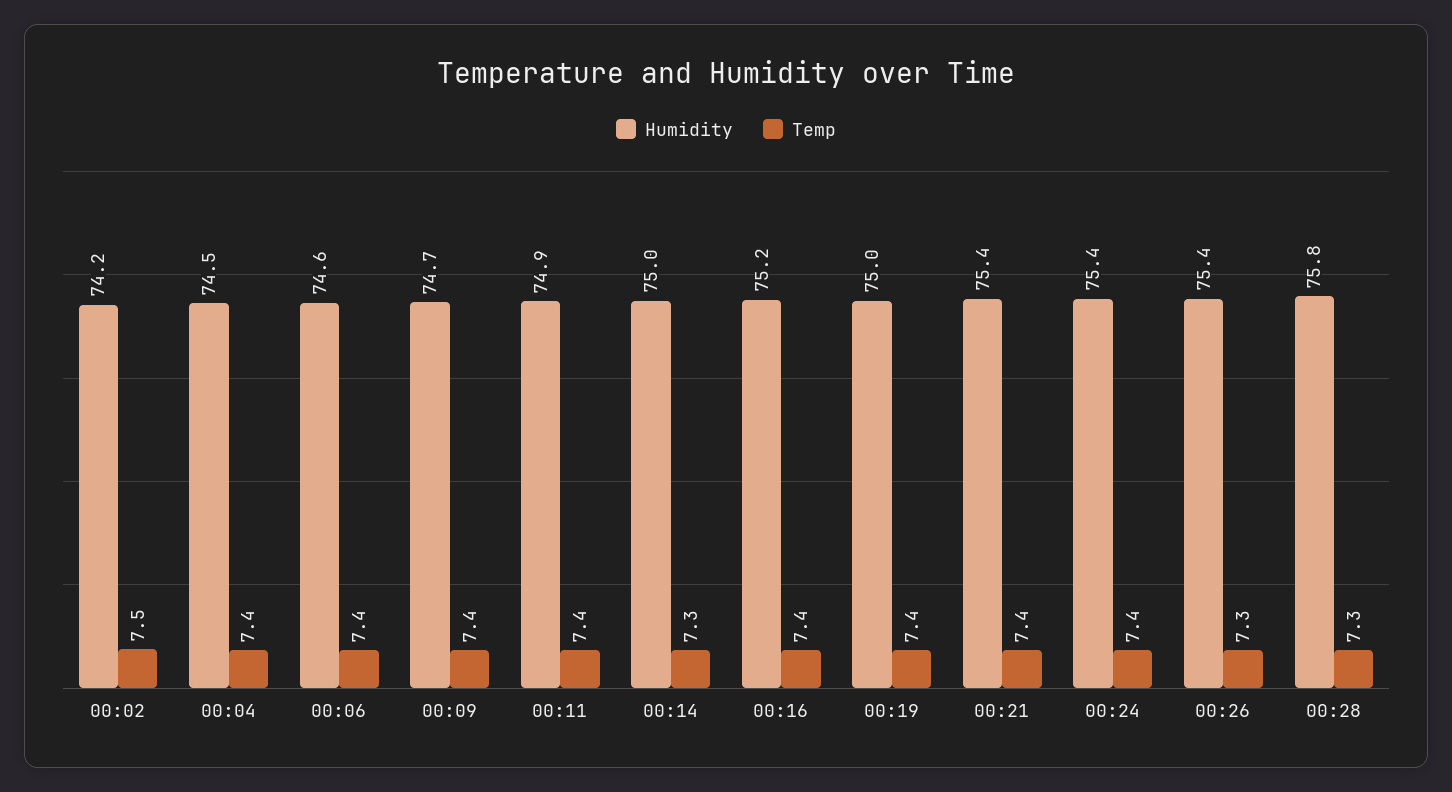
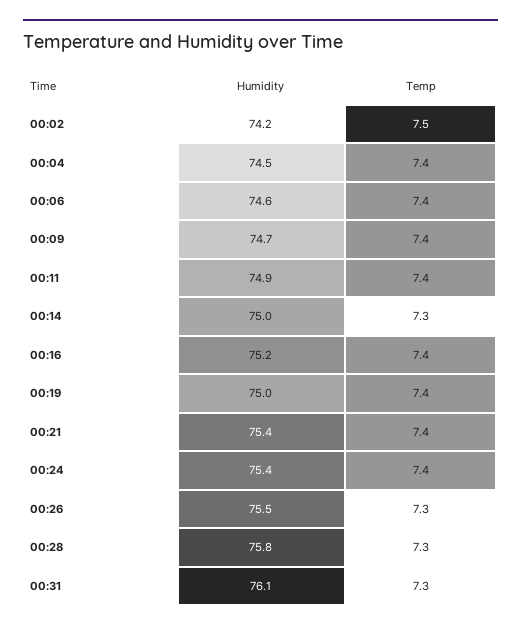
Humidity, 00:26: 75.4 -> 75.5
Humidity, 00:31: none -> 76.1
Temp, 00:31: none -> 7.3

